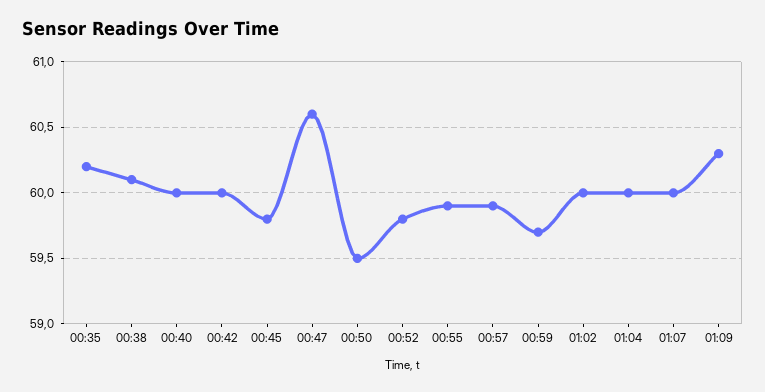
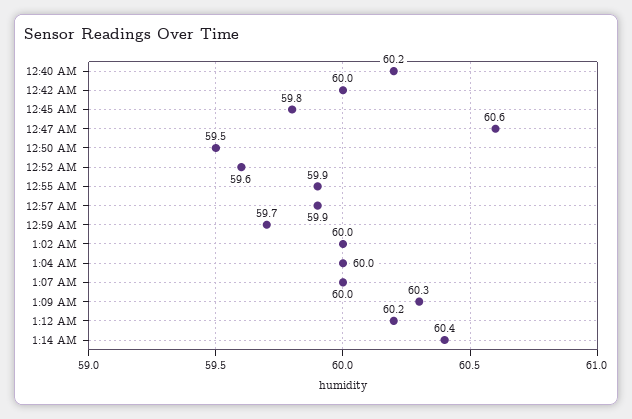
00:35: 60.2 -> none
00:38: 60.1 -> none
00:40: 60 -> 60.2
00:52: 59.8 -> 59.6
1:12 AM: none -> 60.2
1:14 AM: none -> 60.4

